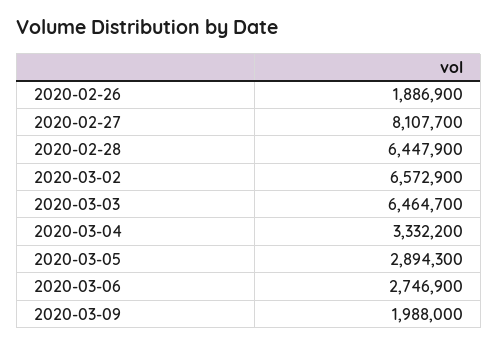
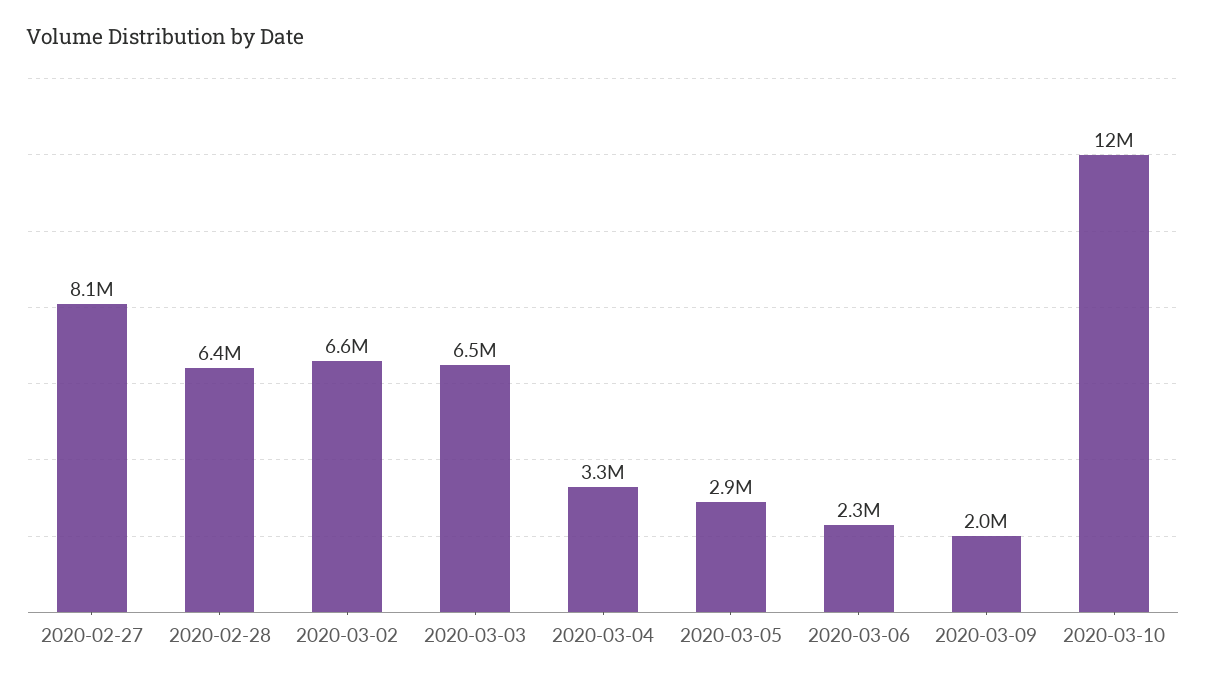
2020-02-26: 1886900 -> none
2020-03-06: 2746900 -> 2300000
2020-03-10: none -> 12000000

